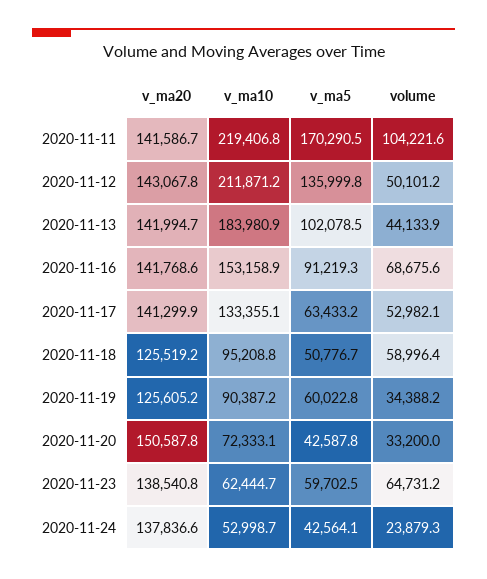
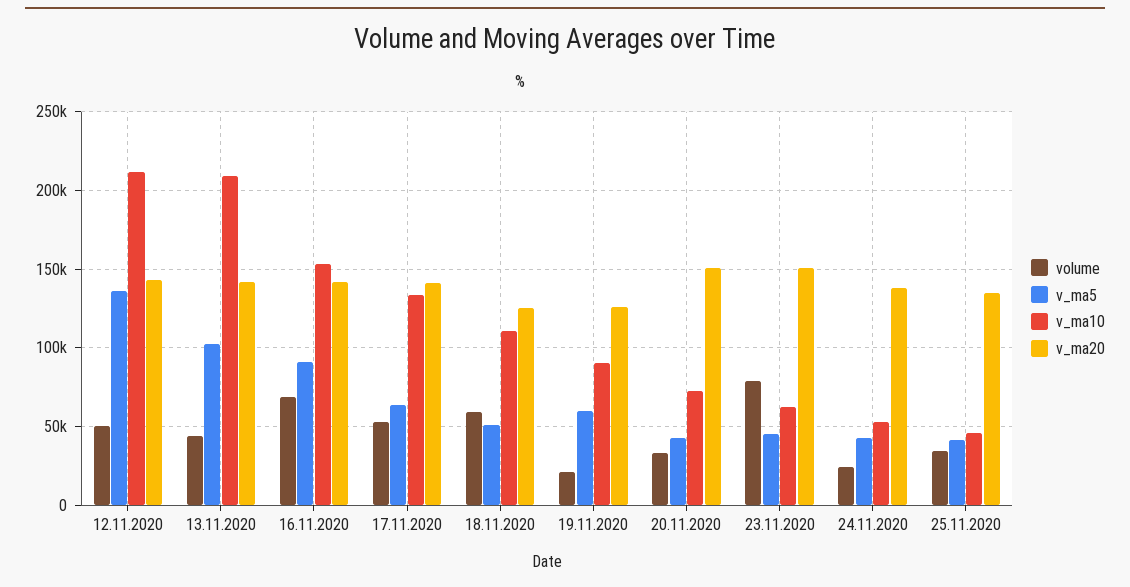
v_ma20, 2020-11-11: 141586.7 -> none
v_ma10, 2020-11-11: 219406.8 -> none
v_ma5, 2020-11-11: 170290.5 -> none
volume, 2020-11-11: 104221.6 -> none
v_ma10, 2020-11-13: 183980.9 -> 210000
v_ma10, 2020-11-18: 95208.8 -> 110000
volume, 2020-11-19: 34388.2 -> 20000
v_ma20, 2020-11-23: 138540.8 -> 150000
v_ma5, 2020-11-23: 59702.5 -> 45000
volume, 2020-11-23: 64731.2 -> 80000
volume, 25.11.2020: none -> 35000
v_ma5, 25.11.2020: none -> 40000
v_ma10, 25.11.2020: none -> 45000
v_ma20, 25.11.2020: none -> 135000

